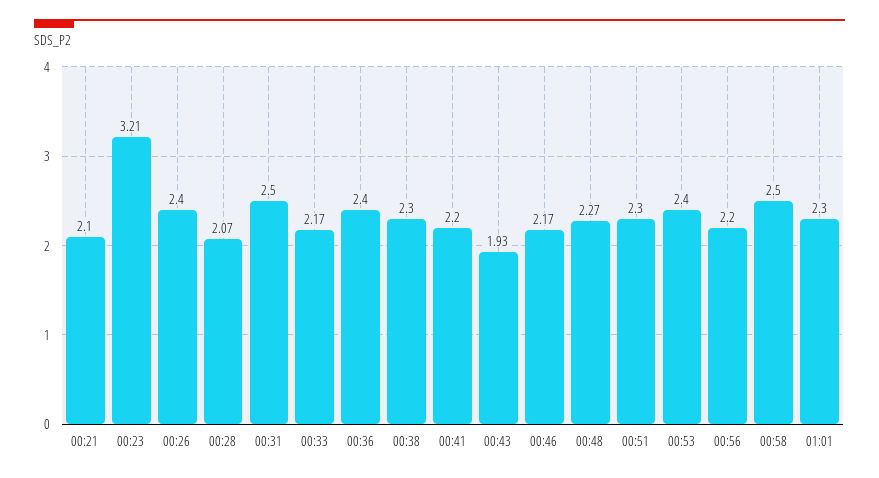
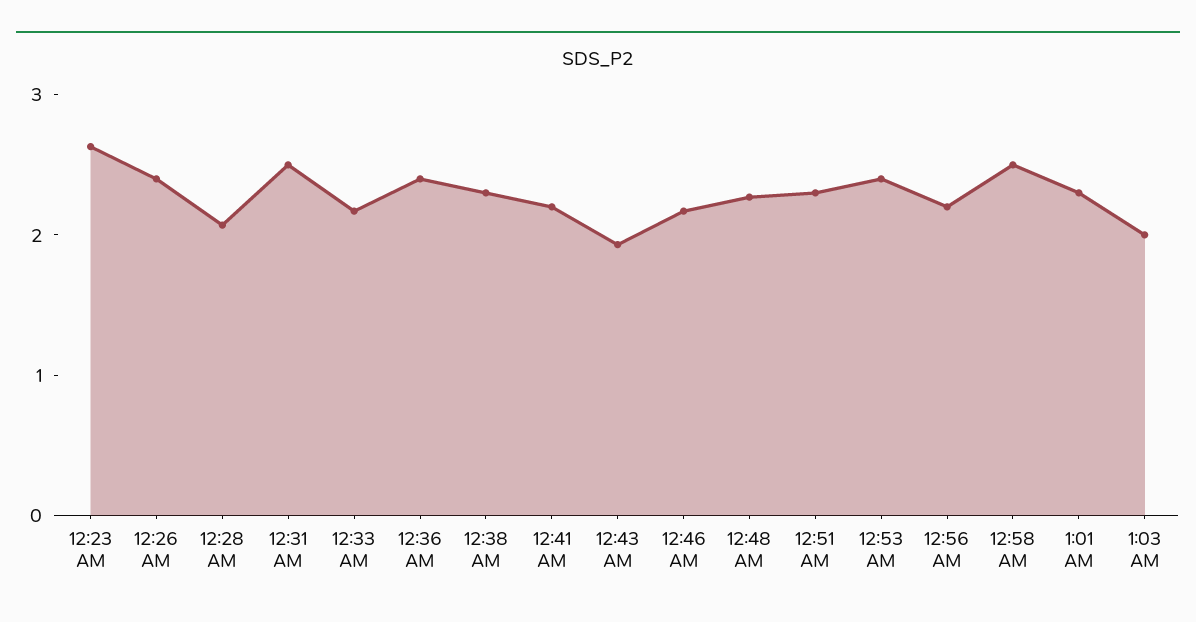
00:21: 2.1 -> none
00:23: 3.21 -> 2.6
1:03 AM: none -> 2

